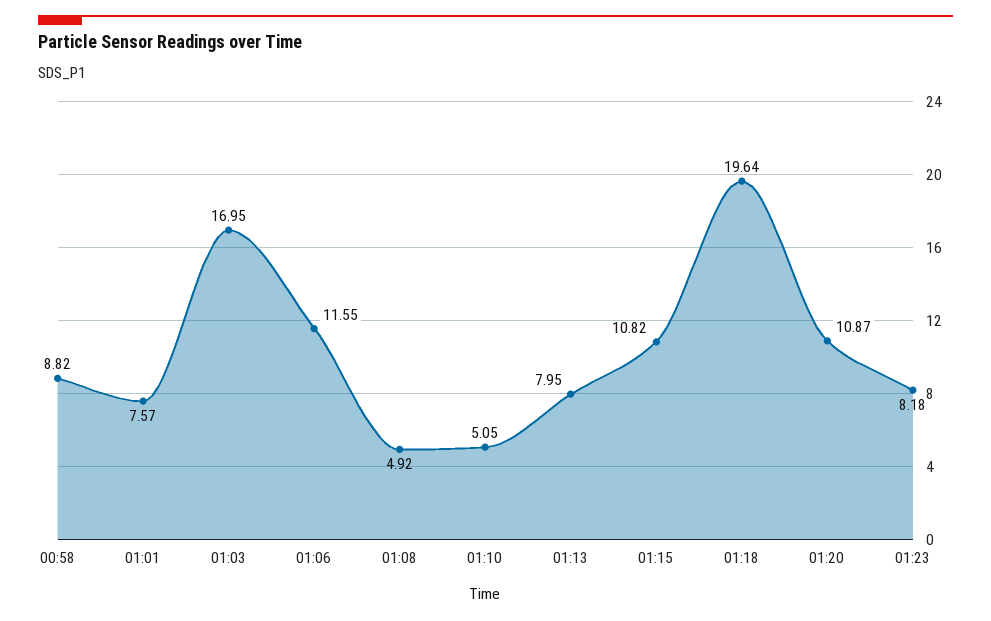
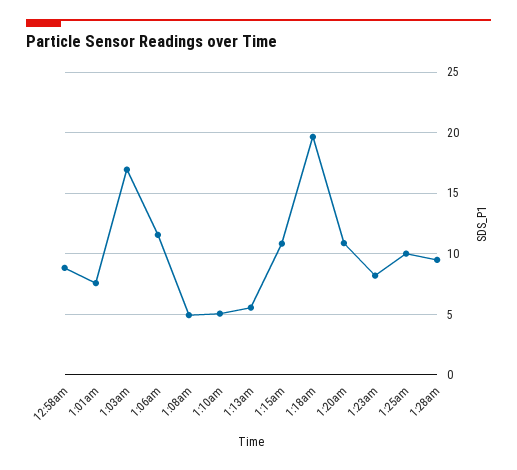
01:13: 7.95 -> 5.5
1:25am: none -> 10
1:28am: none -> 9.5

